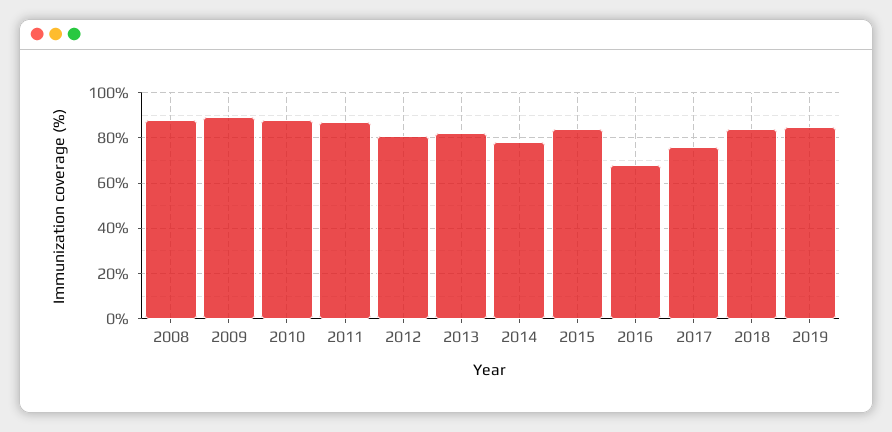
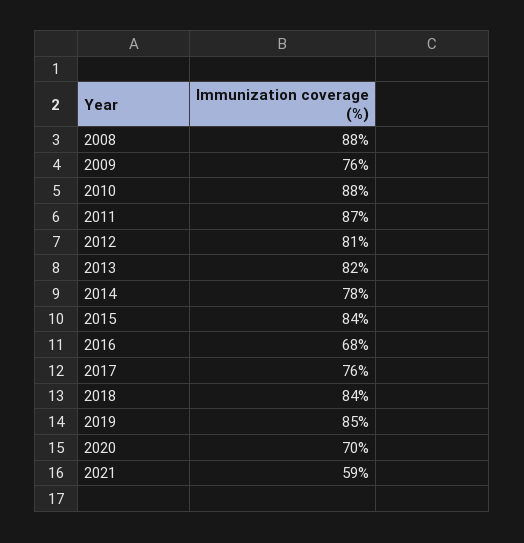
2009: 90 -> 76
2020: none -> 70
2021: none -> 59

